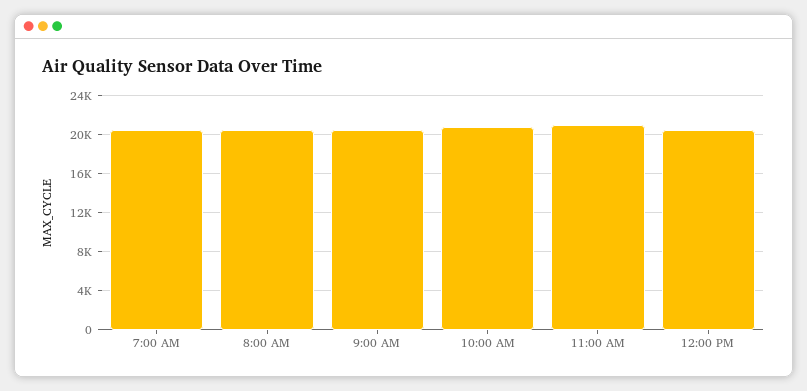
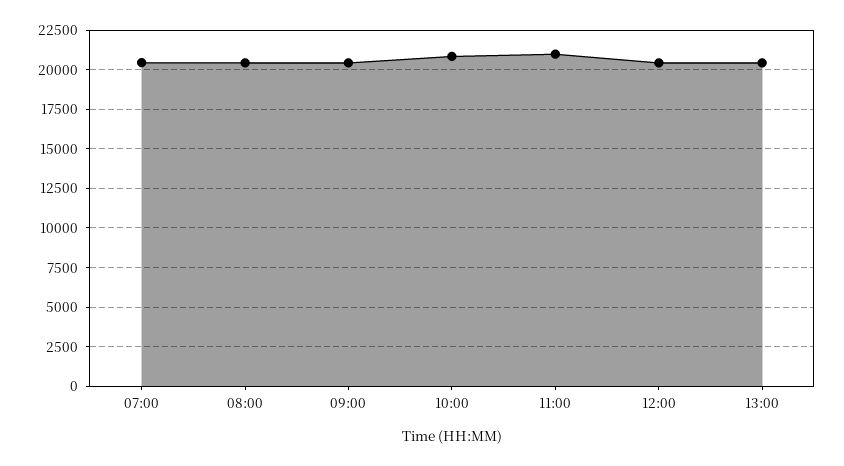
13:00: none -> 20500

